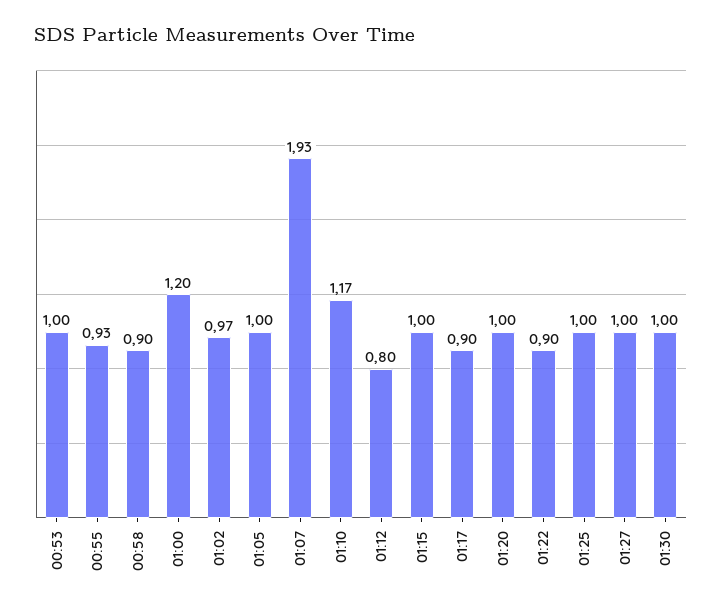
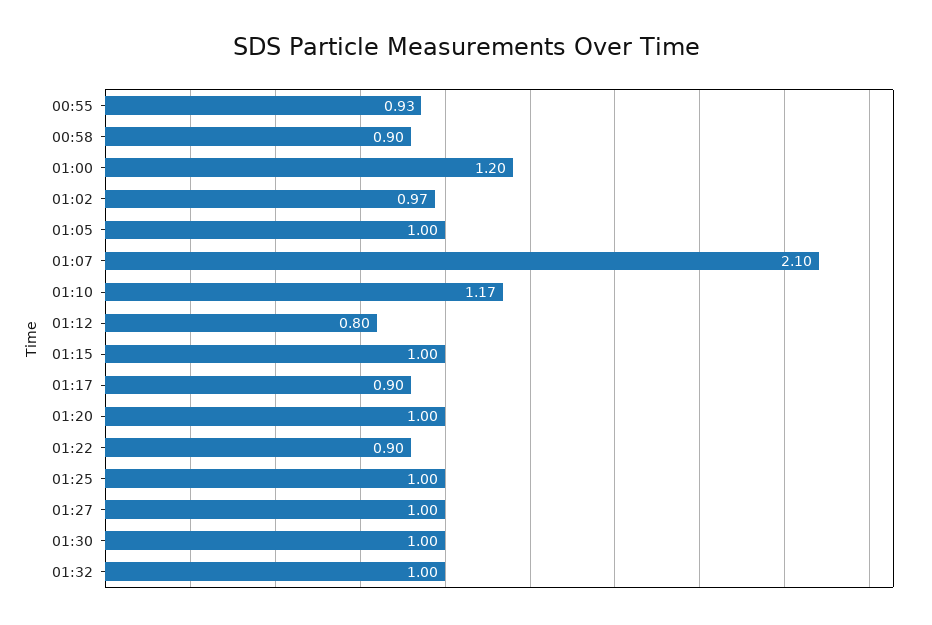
00:53: 1 -> none
01:07: 1.93 -> 2.1
01:32: none -> 1

